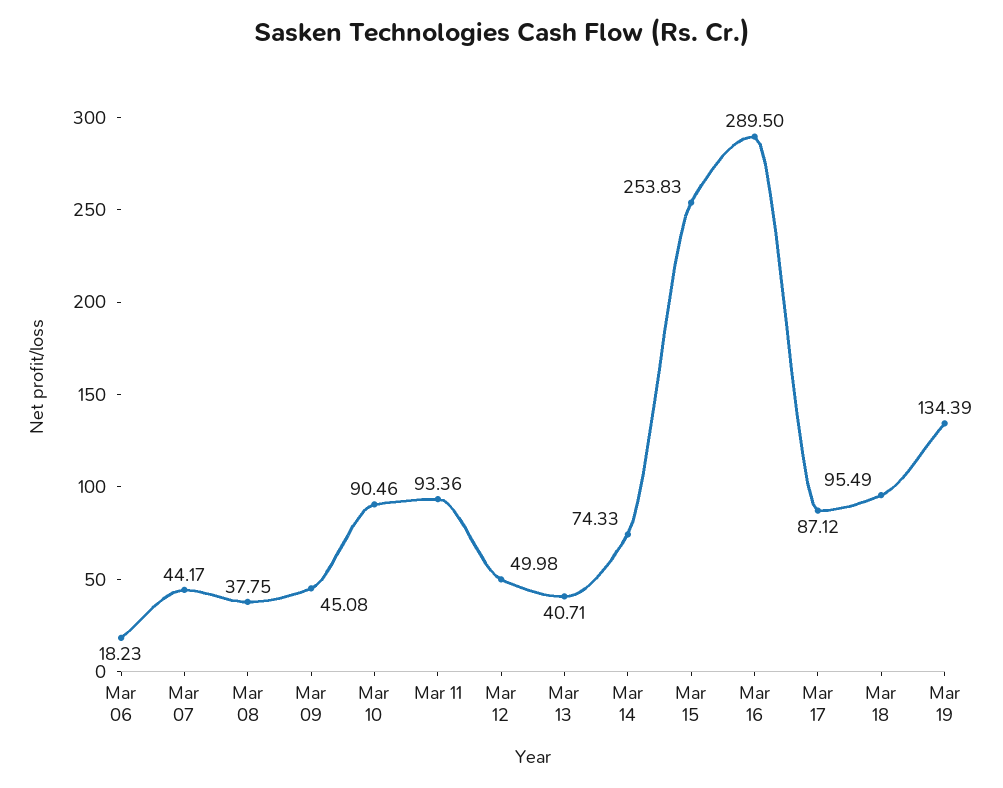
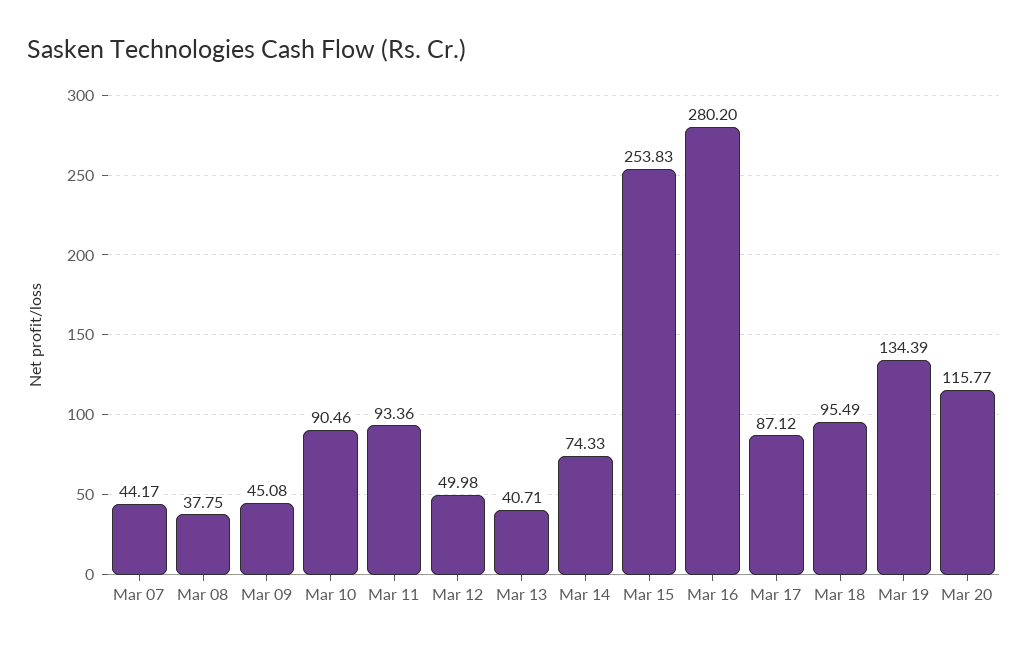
Mar 06: 18.23 -> none
Mar 16: 289.5 -> 280.2
Mar 20: none -> 115.77

